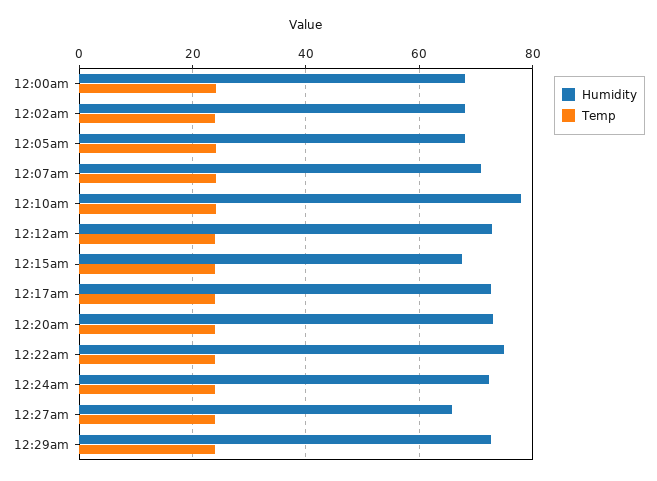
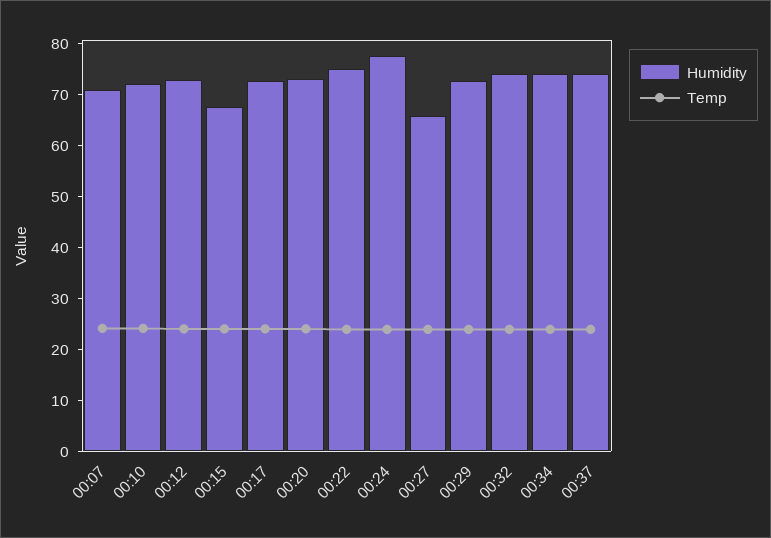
Humidity, 12:00am: 68 -> none
Temp, 12:00am: 24 -> none
Humidity, 12:02am: 68 -> none
Temp, 12:02am: 24 -> none
Humidity, 12:05am: 68 -> none
Temp, 12:05am: 24 -> none
Humidity, 12:10am: 78 -> 72
Humidity, 12:24am: 72 -> 78
Humidity, 00:32: none -> 74
Temp, 00:32: none -> 24
Humidity, 00:34: none -> 74
Temp, 00:34: none -> 24
Humidity, 00:37: none -> 74
Temp, 00:37: none -> 24

